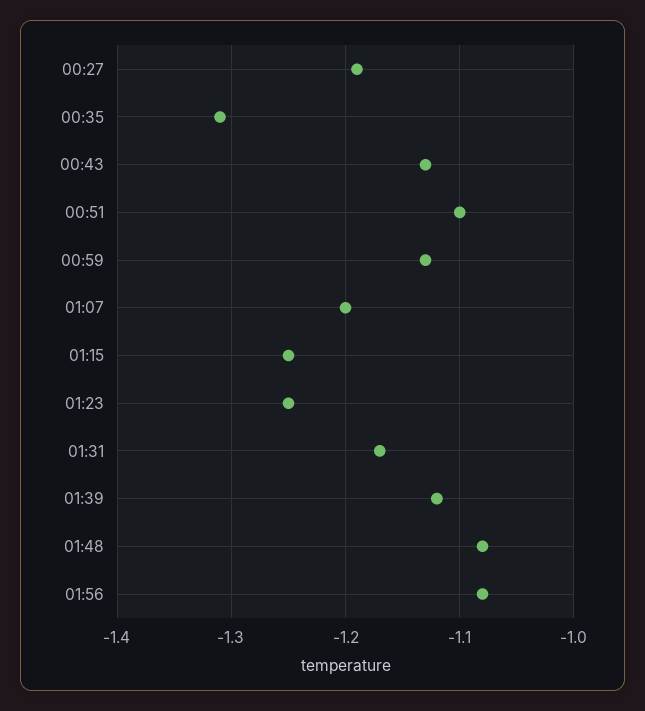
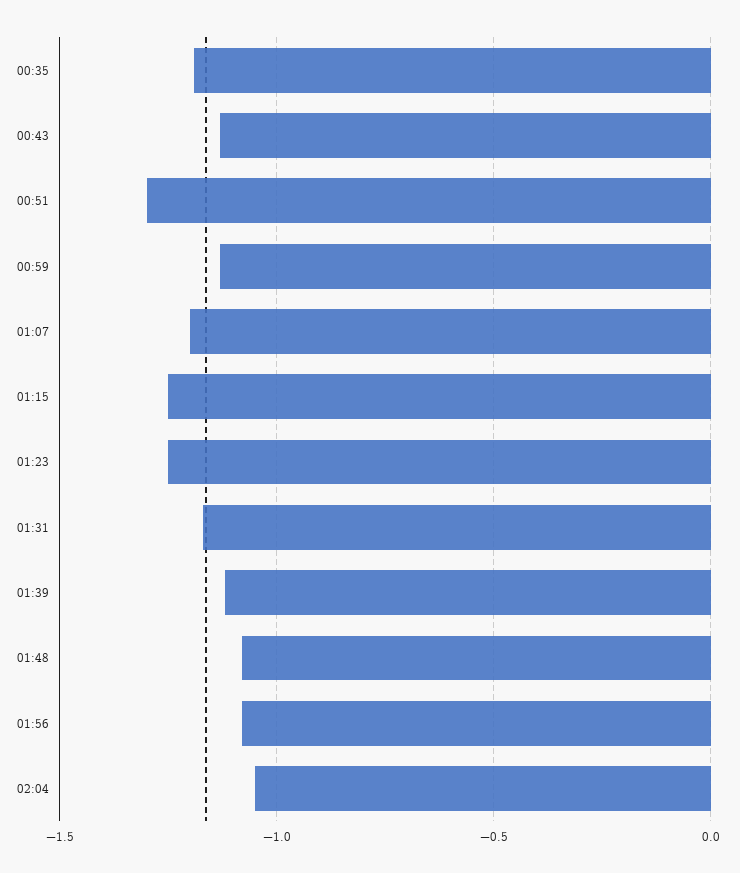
00:27: -1.19 -> none
00:35: -1.31 -> -1.2
00:51: -1.1 -> -1.3
02:04: none -> -1.05

